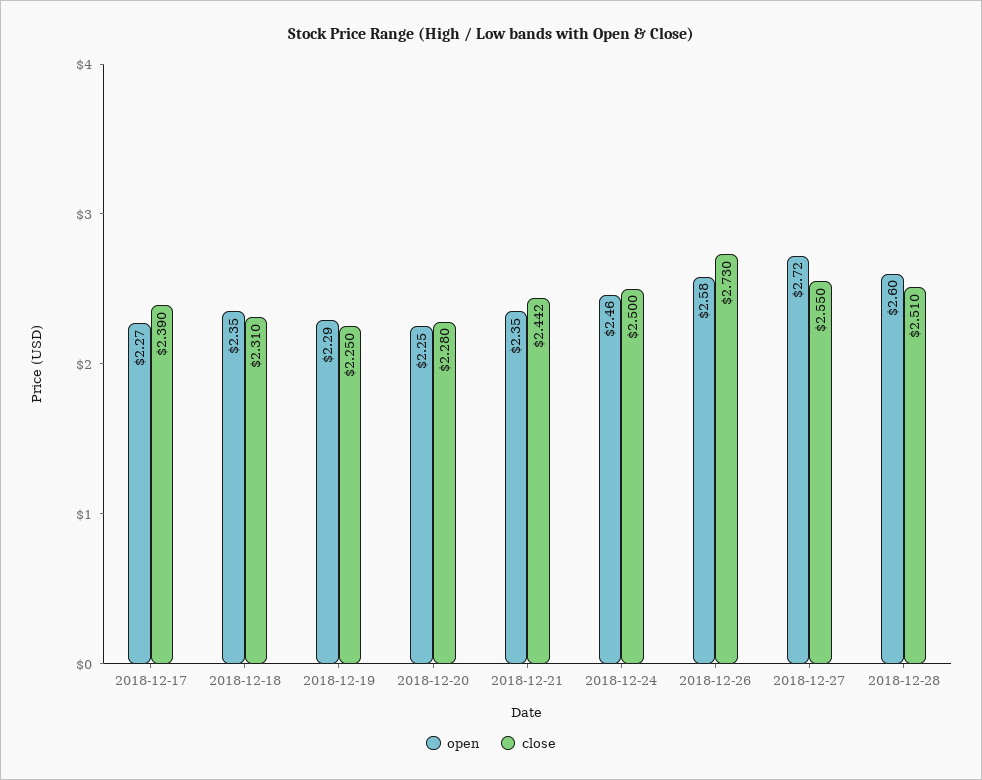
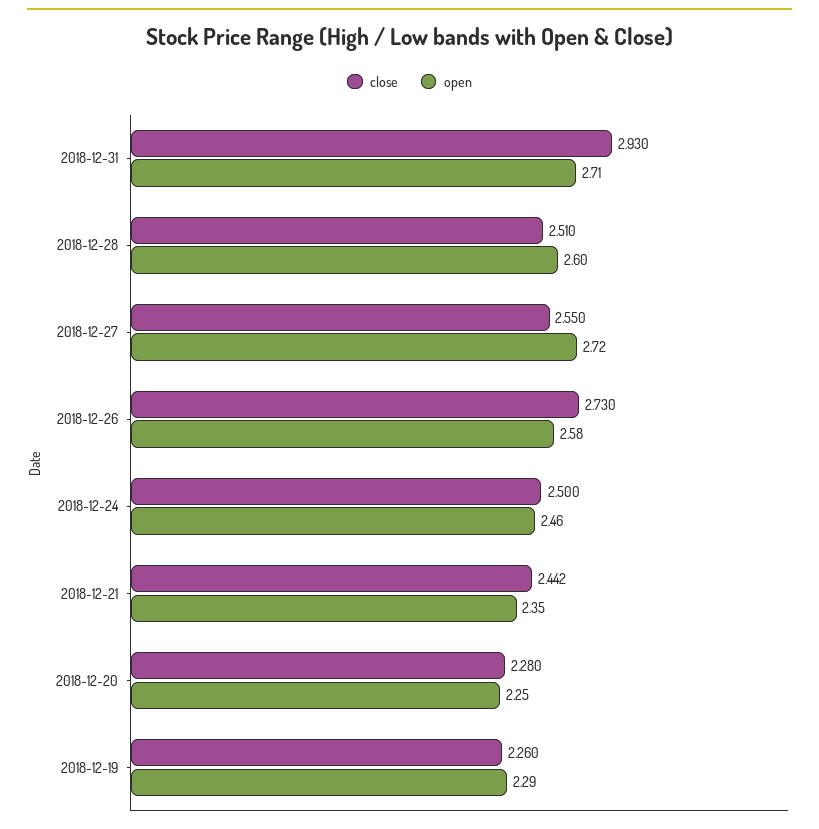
open, 2018-12-17: 2.27 -> none
close, 2018-12-17: 2.39 -> none
open, 2018-12-18: 2.35 -> none
close, 2018-12-18: 2.31 -> none
close, 2018-12-19: 2.25 -> 2.26
close, 2018-12-31: none -> 2.93
open, 2018-12-31: none -> 2.71

